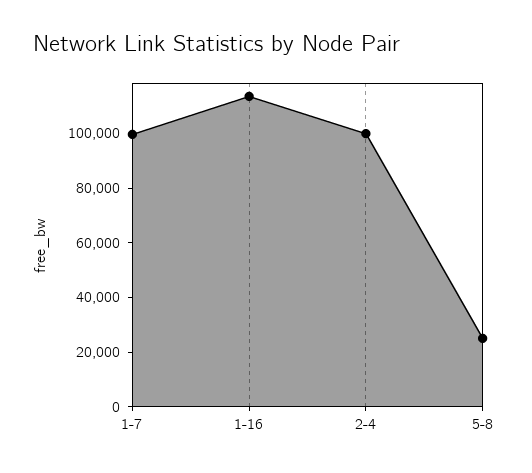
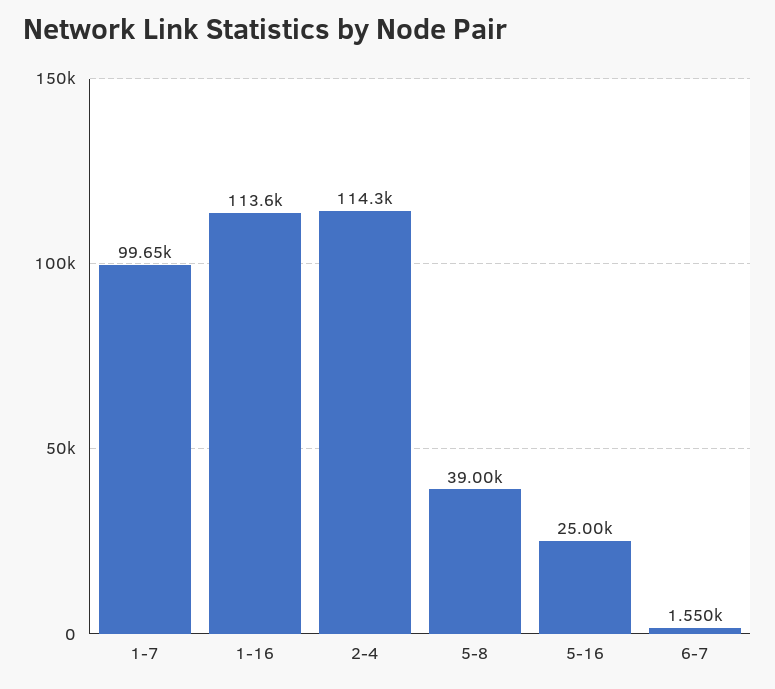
2-4: 100000 -> 114300
5-8: 25000 -> 39000
5-16: none -> 25000
6-7: none -> 1550

